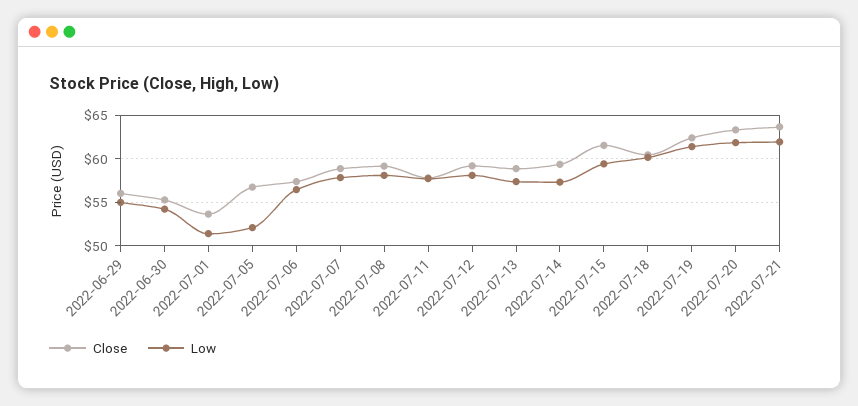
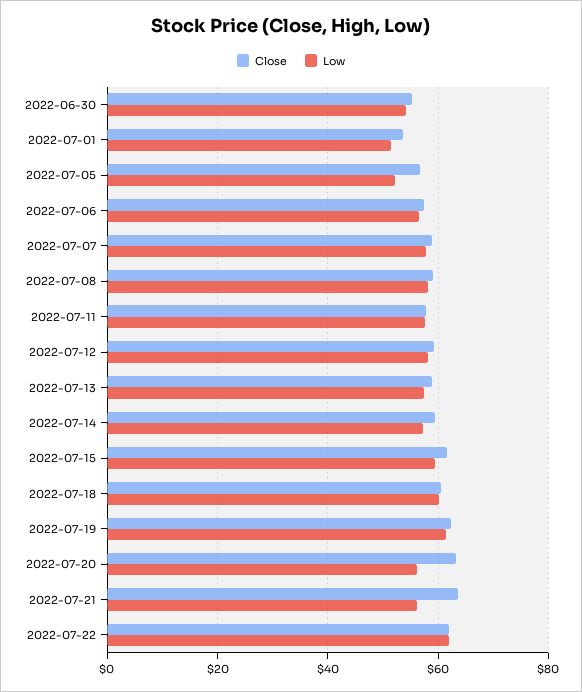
Close, 2022-06-29: 56 -> none
Low, 2022-06-29: 55 -> none
Low, 2022-07-20: 62 -> 56
Low, 2022-07-21: 62 -> 56
Close, 2022-07-22: none -> 62
Low, 2022-07-22: none -> 62

